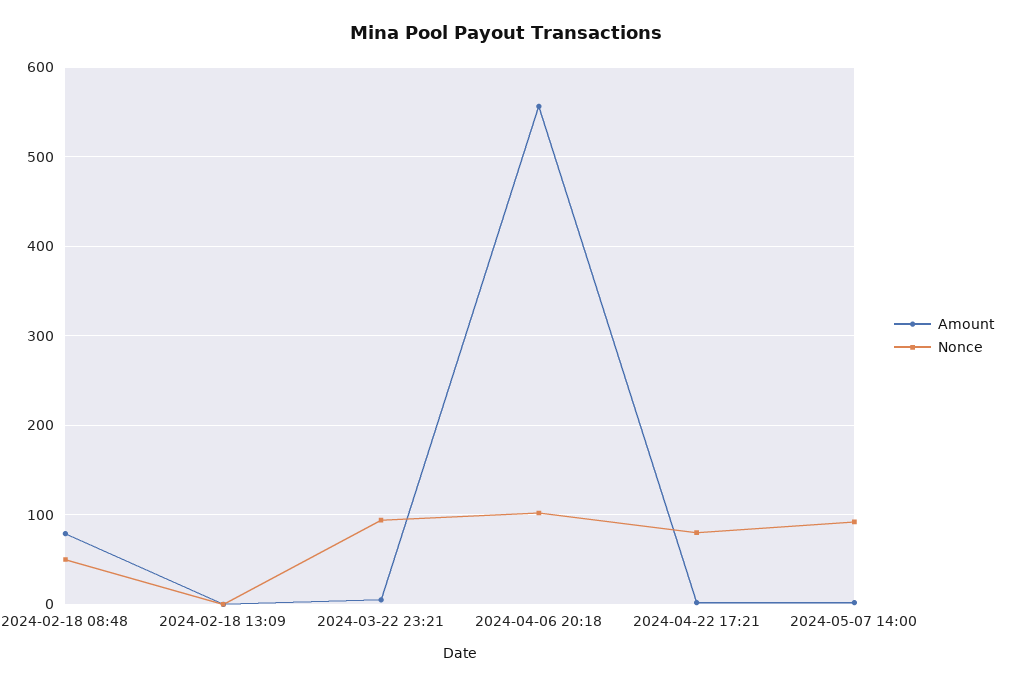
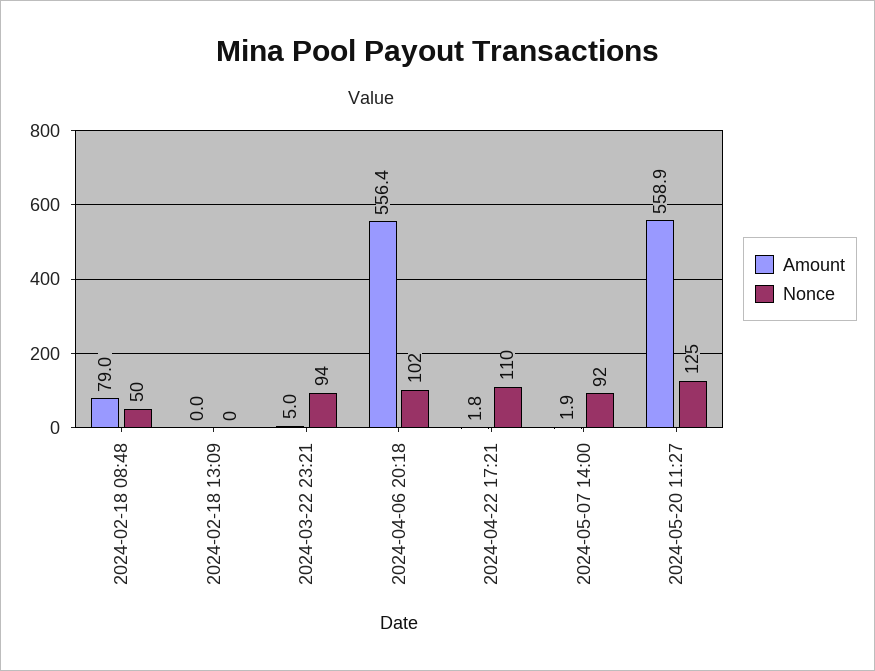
Nonce, 2024-04-22 17:21: 80 -> 110
Amount, 2024-05-20 11:27: none -> 558.9
Nonce, 2024-05-20 11:27: none -> 125

